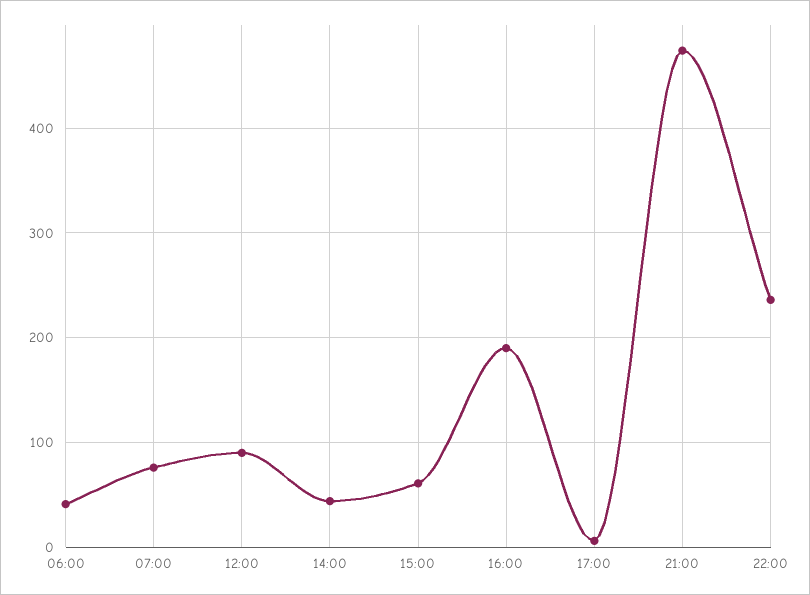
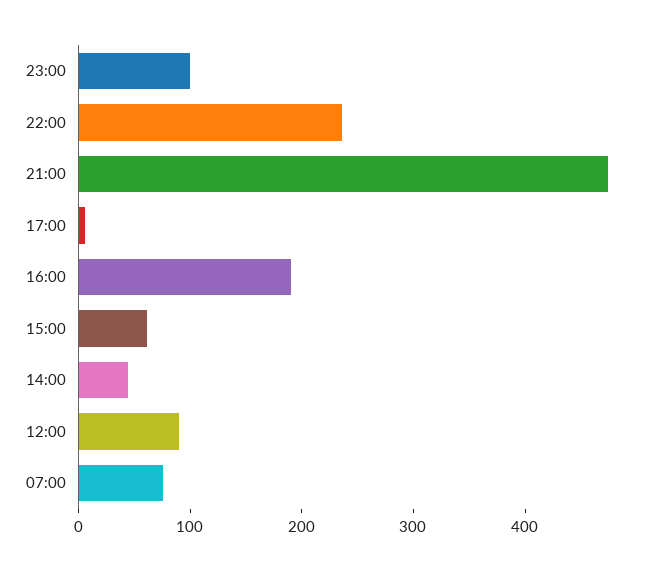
06:00: 40 -> none
23:00: none -> 100

